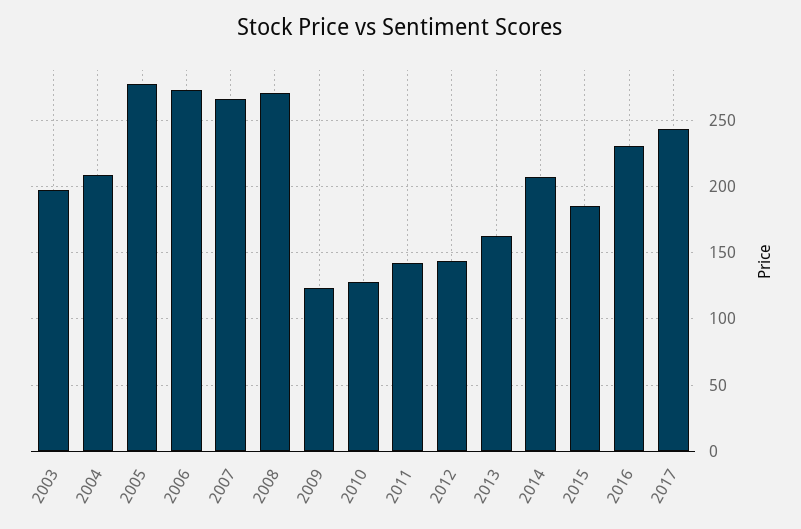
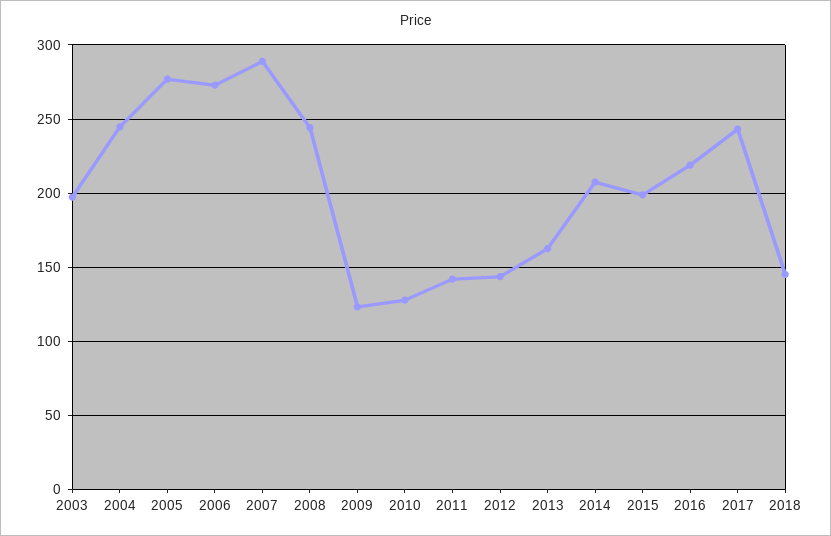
2004: 210 -> 245
2007: 265 -> 290
2008: 270 -> 245
2015: 185 -> 200
2016: 230 -> 220
2018: none -> 145

